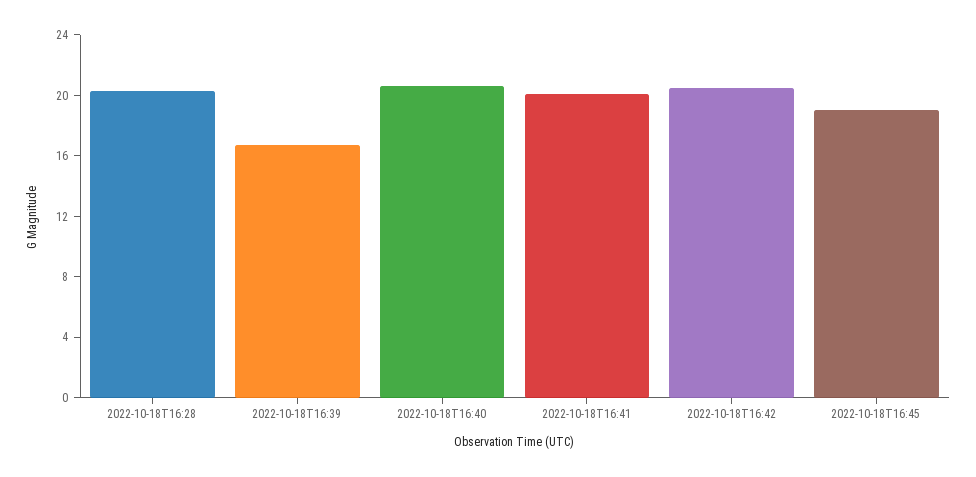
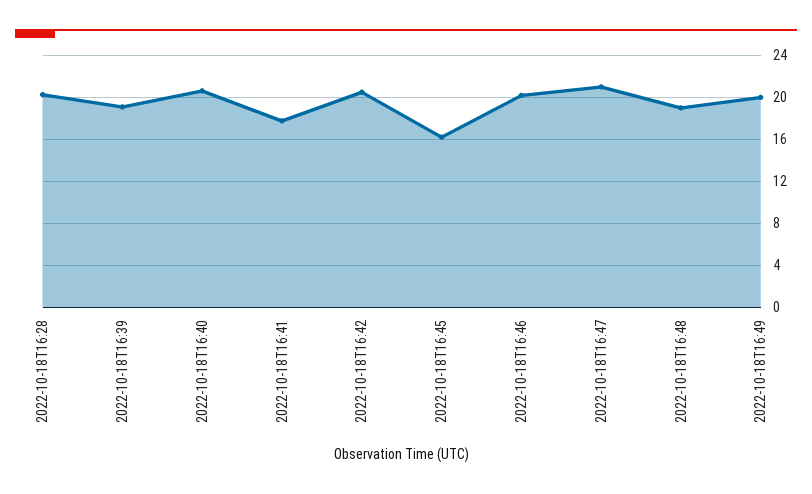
2022-10-18T16:39: 17 -> 19
2022-10-18T16:41: 20 -> 18
2022-10-18T16:45: 19 -> 16
2022-10-18T16:46: none -> 20
2022-10-18T16:47: none -> 21
2022-10-18T16:48: none -> 19
2022-10-18T16:49: none -> 20

